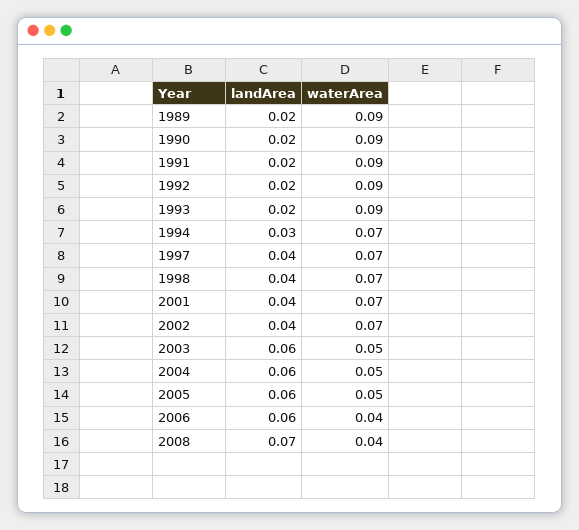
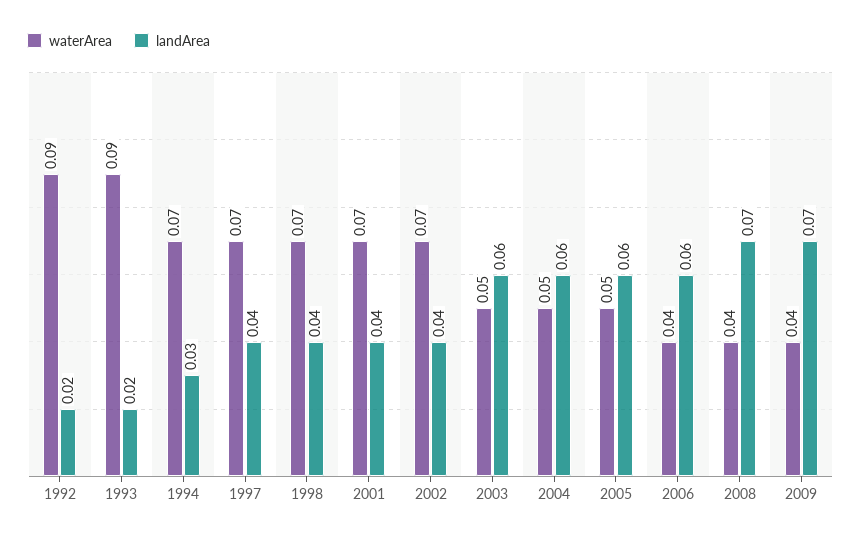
landArea, 1989: 0.02 -> none
waterArea, 1989: 0.09 -> none
landArea, 1990: 0.02 -> none
waterArea, 1990: 0.09 -> none
landArea, 1991: 0.02 -> none
waterArea, 1991: 0.09 -> none
waterArea, 2009: none -> 0.04
landArea, 2009: none -> 0.07

